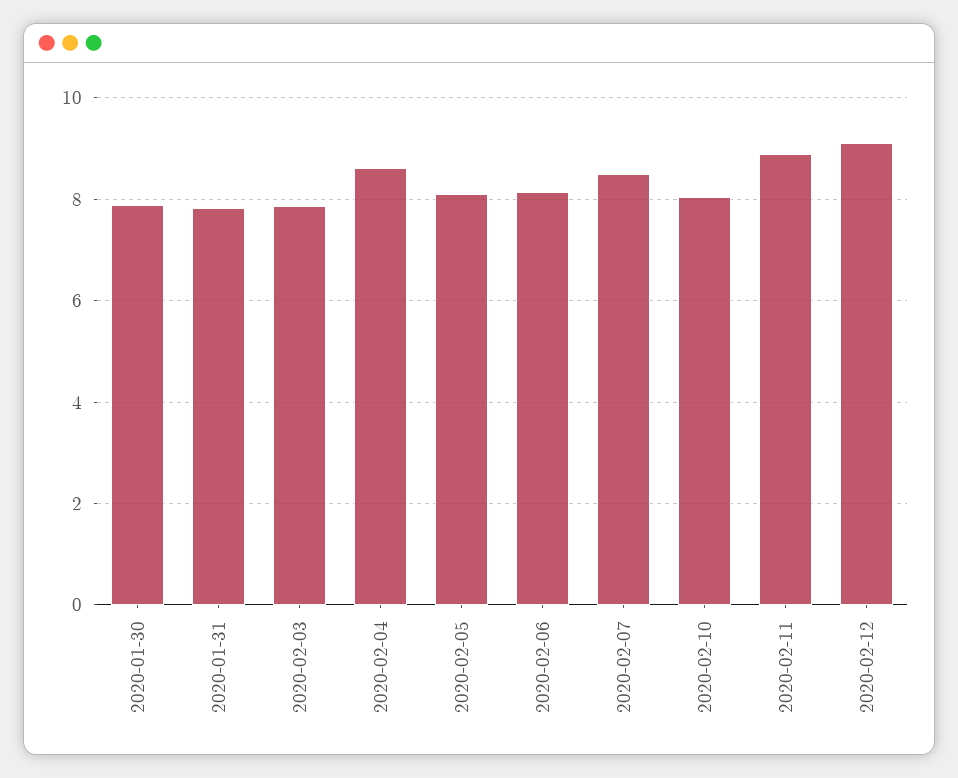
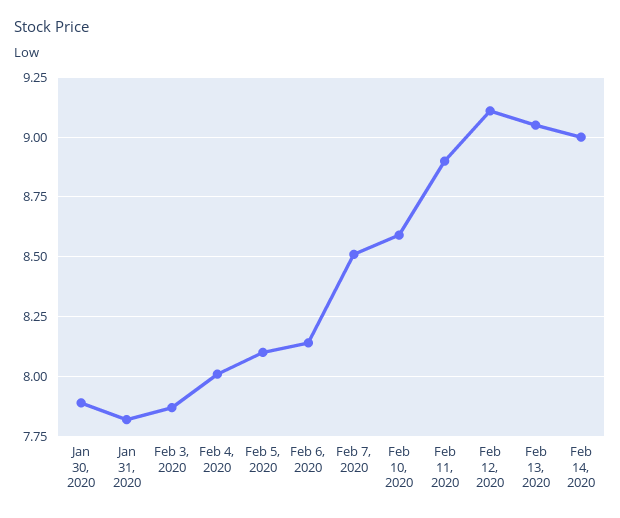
2020-02-04: 8.6 -> 8
2020-02-10: 8 -> 8.6
Feb 13, 2020: none -> 9.05
Feb 14, 2020: none -> 9

